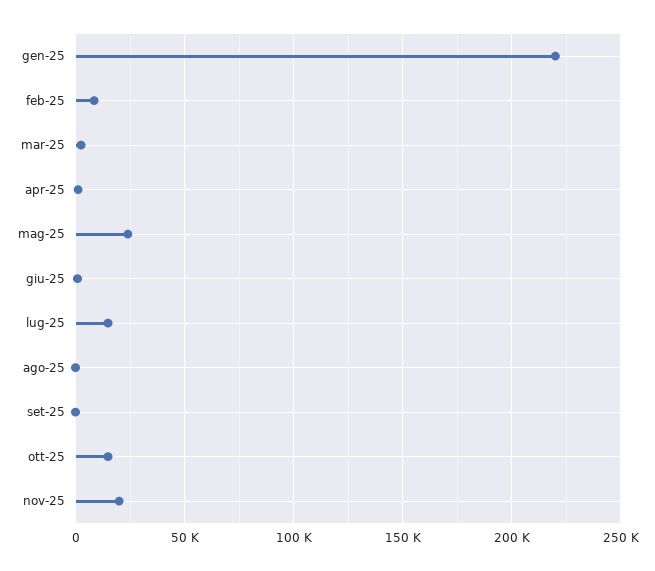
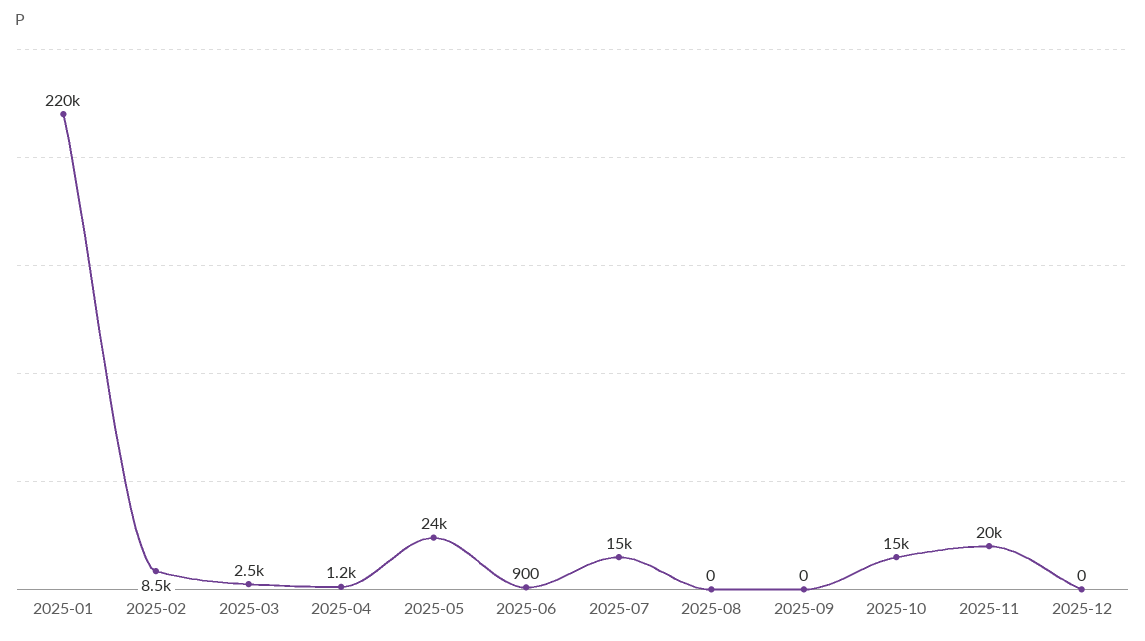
2025-12: none -> 0

